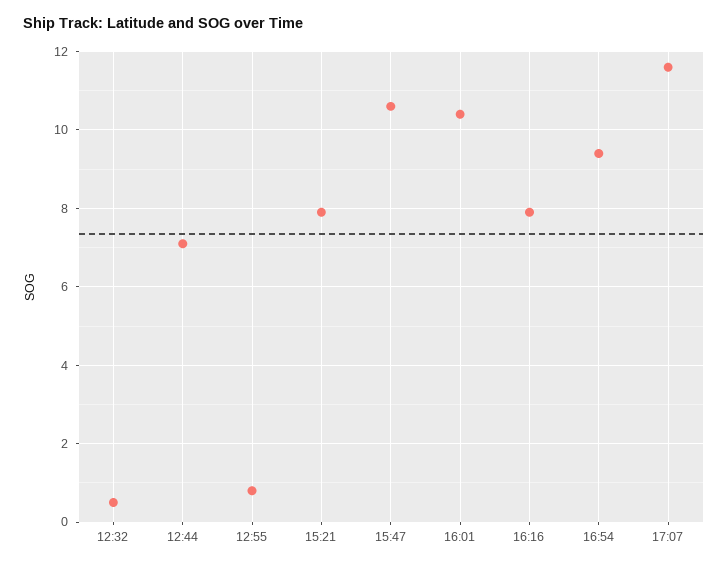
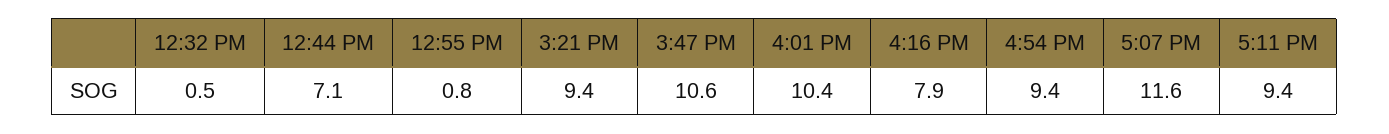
15:21: 8 -> 9.4
5:11 PM: none -> 9.4

